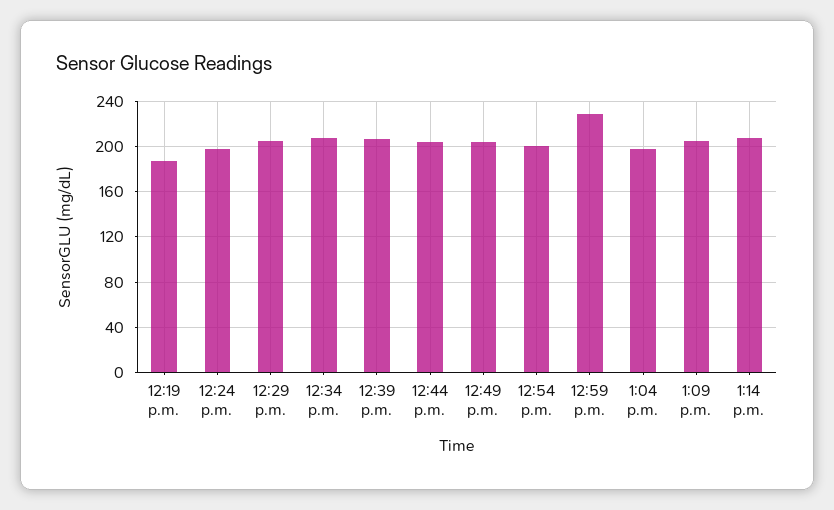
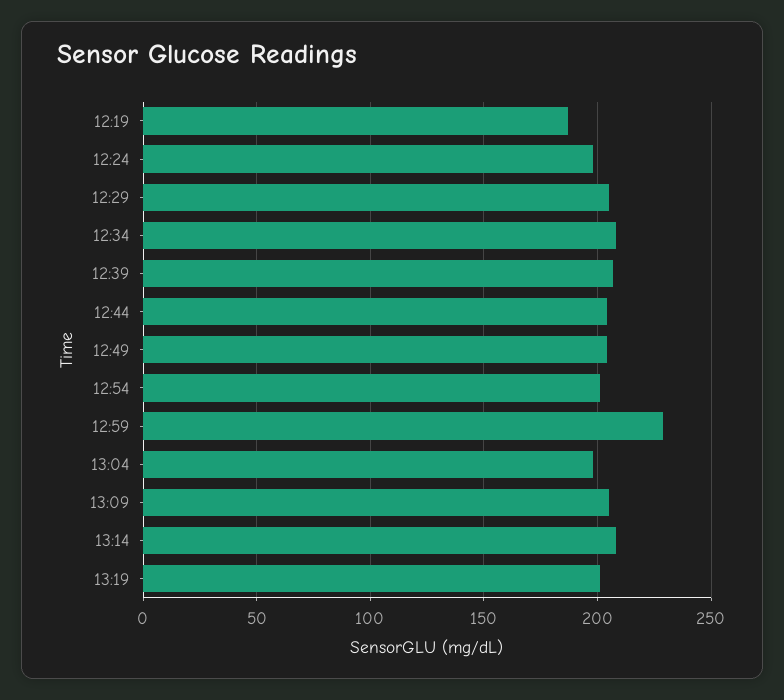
13:19: none -> 200

